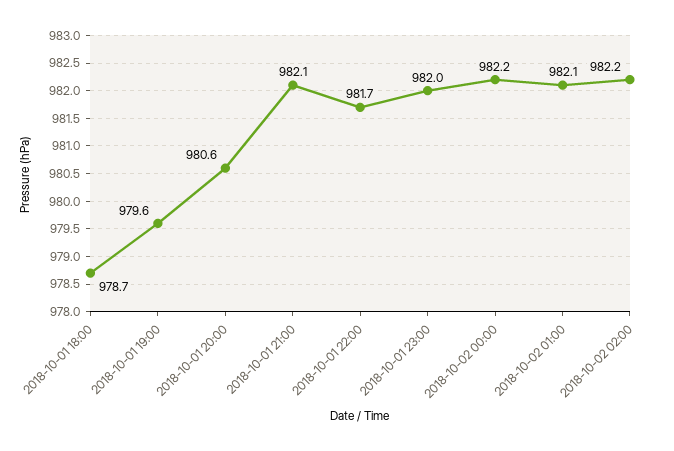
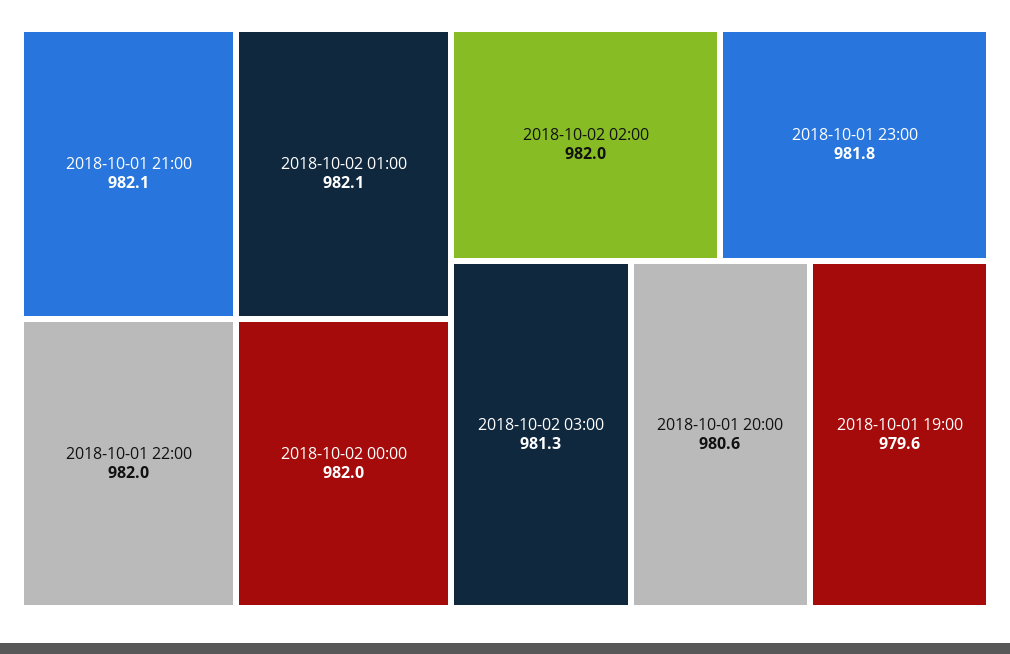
2018-10-01 18:00: 978.7 -> none
2018-10-01 22:00: 981.7 -> 982
2018-10-01 23:00: 982 -> 981.8
2018-10-02 00:00: 982.2 -> 982
2018-10-02 02:00: 982.2 -> 982
2018-10-02 03:00: none -> 981.3

